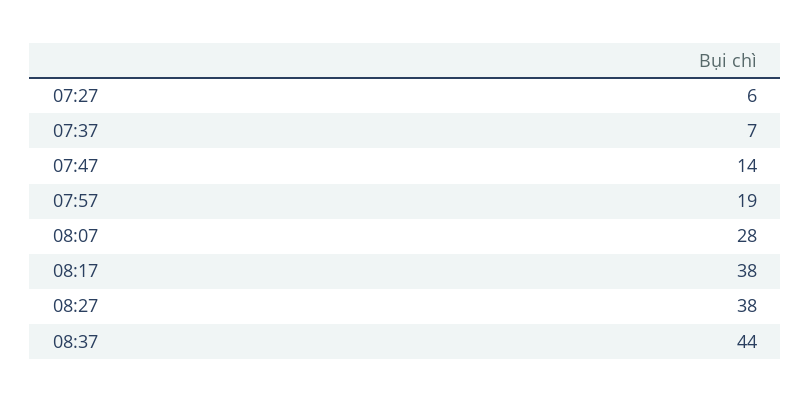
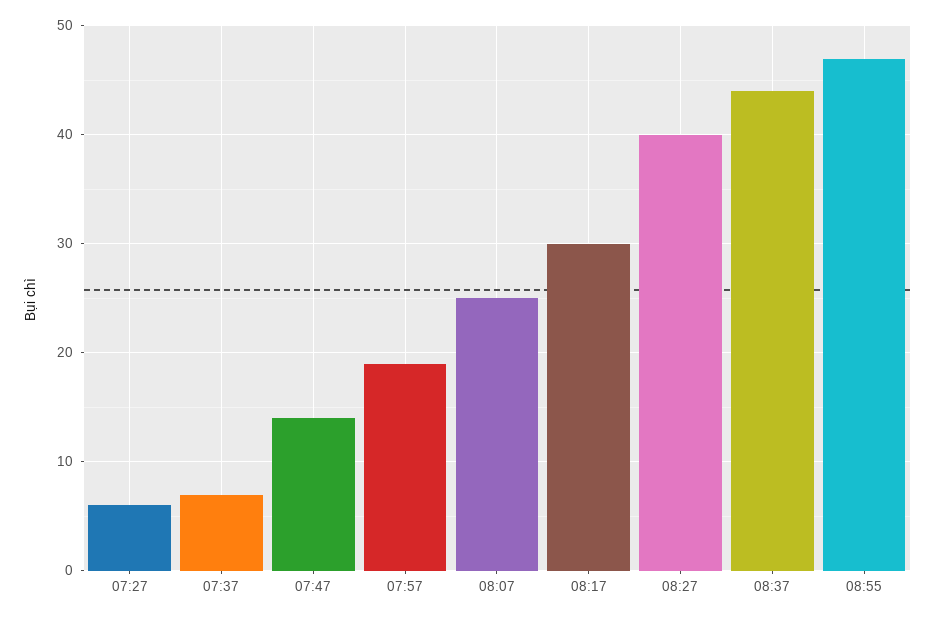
08:07: 28 -> 25
08:17: 38 -> 30
08:27: 38 -> 40
08:55: none -> 47

